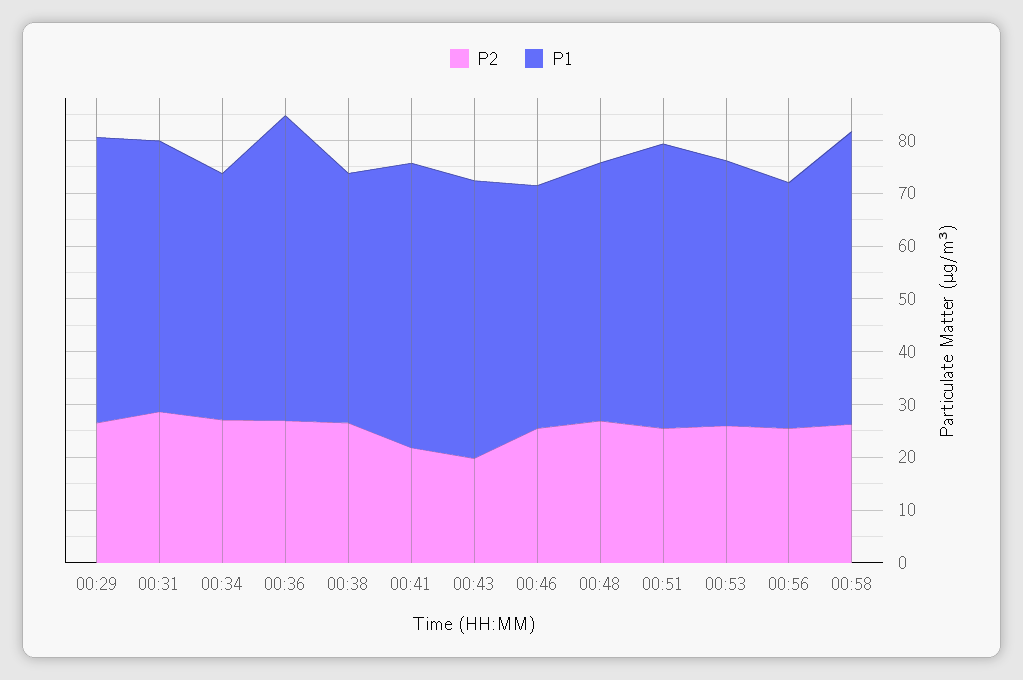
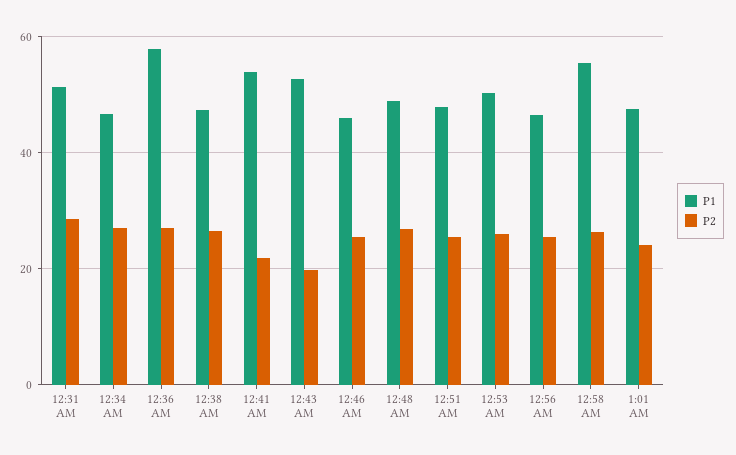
P2, 00:29: 26 -> none
P1, 00:29: 54 -> none
P1, 00:51: 54 -> 48
P1, 1:01 AM: none -> 48
P2, 1:01 AM: none -> 24

